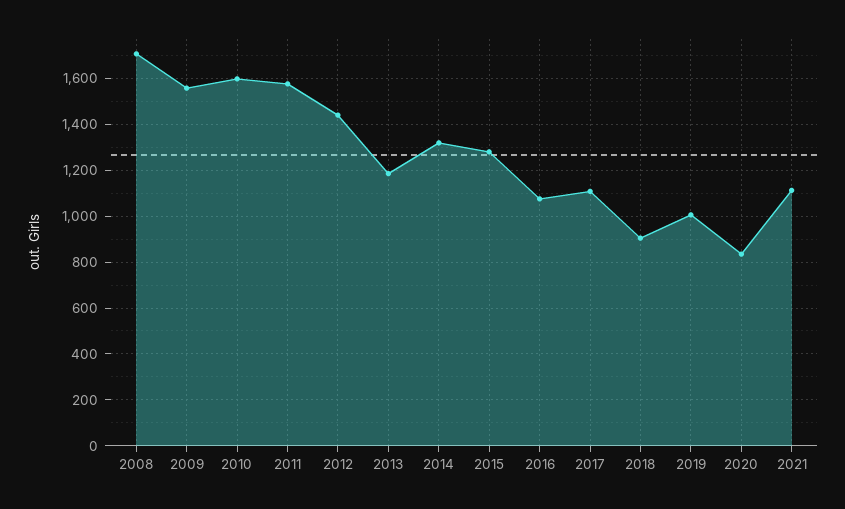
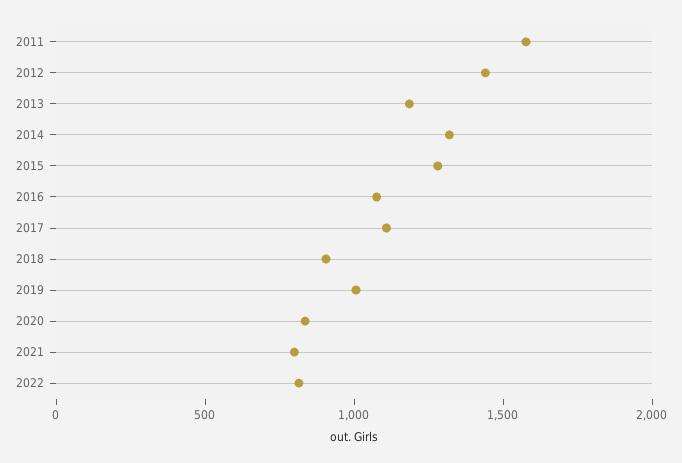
2008: 1700 -> none
2009: 1550 -> none
2010: 1600 -> none
2021: 1100 -> 800
2022: none -> 800

